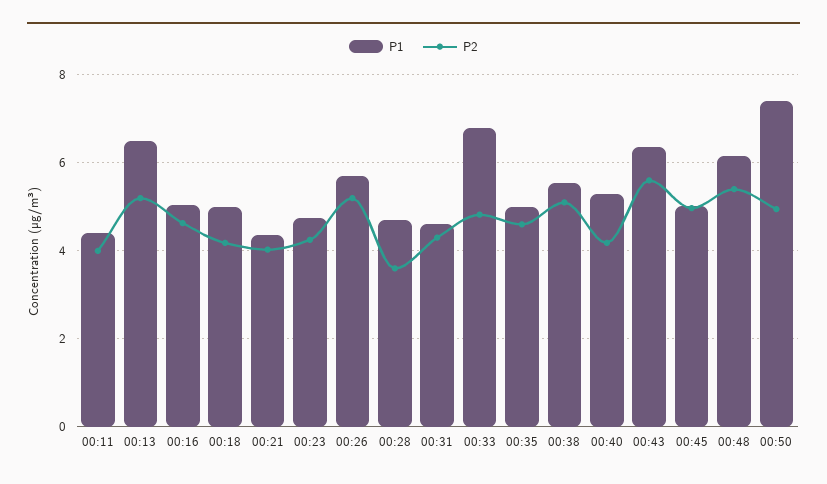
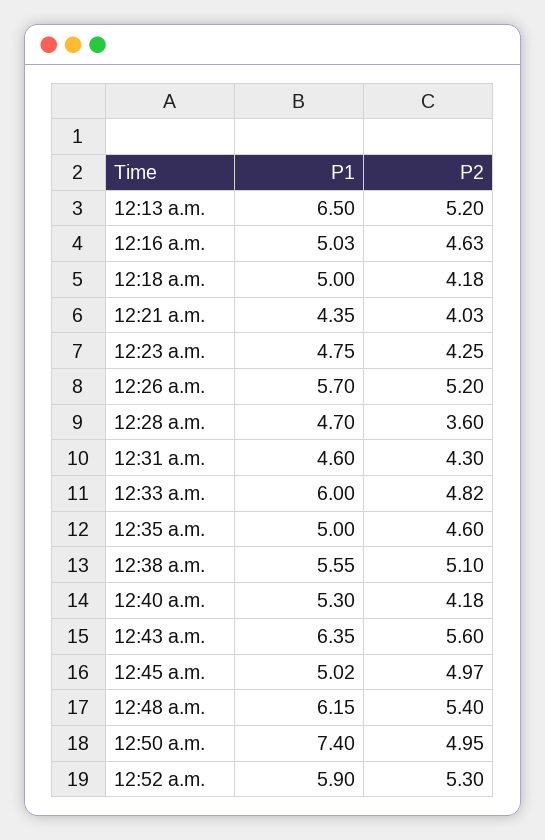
P1, 00:11: 4.4 -> none
P2, 00:11: 4 -> none
P1, 00:33: 6.8 -> 6
P1, 12:52 a.m.: none -> 5.9
P2, 12:52 a.m.: none -> 5.3

